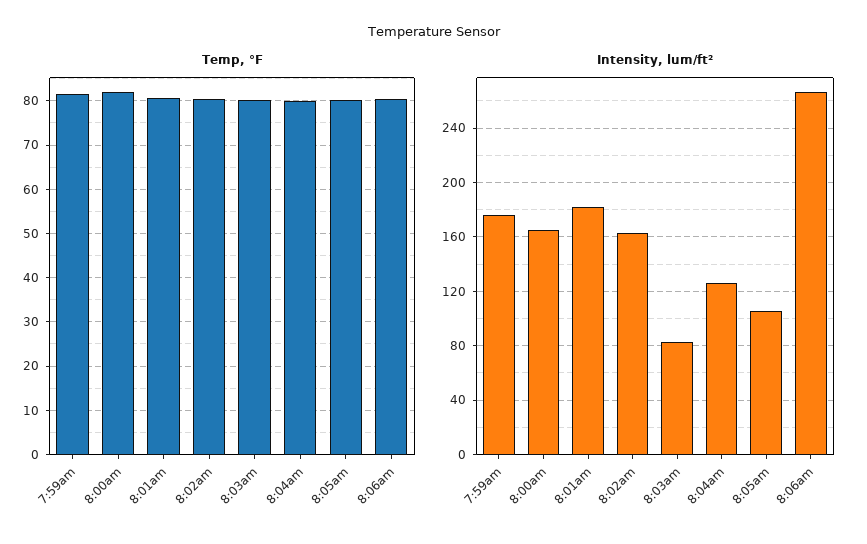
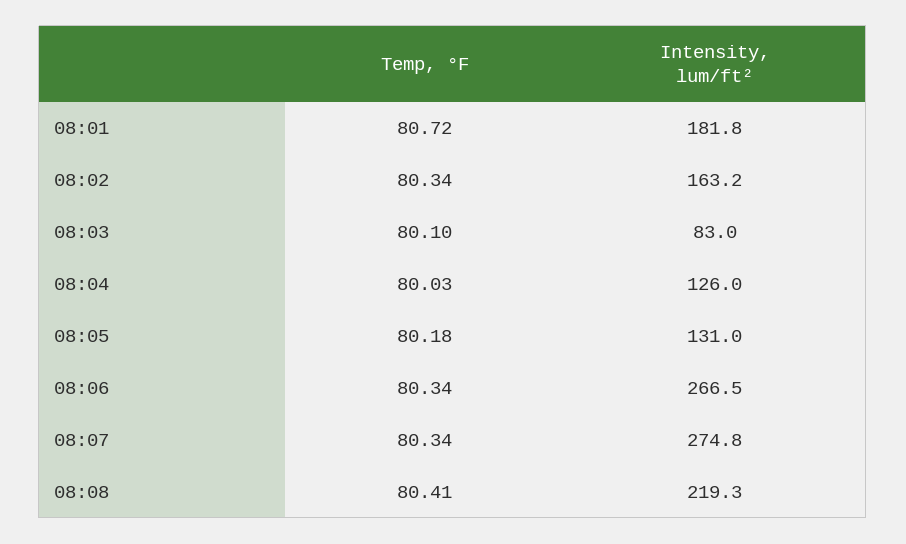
Temp, °F, 7:59am: 82 -> none
Temp, °F, 8:00am: 82 -> none
Intensity, lum/ft², 7:59am: 175 -> none
Intensity, lum/ft², 8:00am: 165 -> none
Intensity, lum/ft², 8:05am: 105 -> 131
Temp, °F, 08:07: none -> 80.34
Intensity, lum/ft², 08:07: none -> 274.8
Temp, °F, 08:08: none -> 80.41
Intensity, lum/ft², 08:08: none -> 219.3

